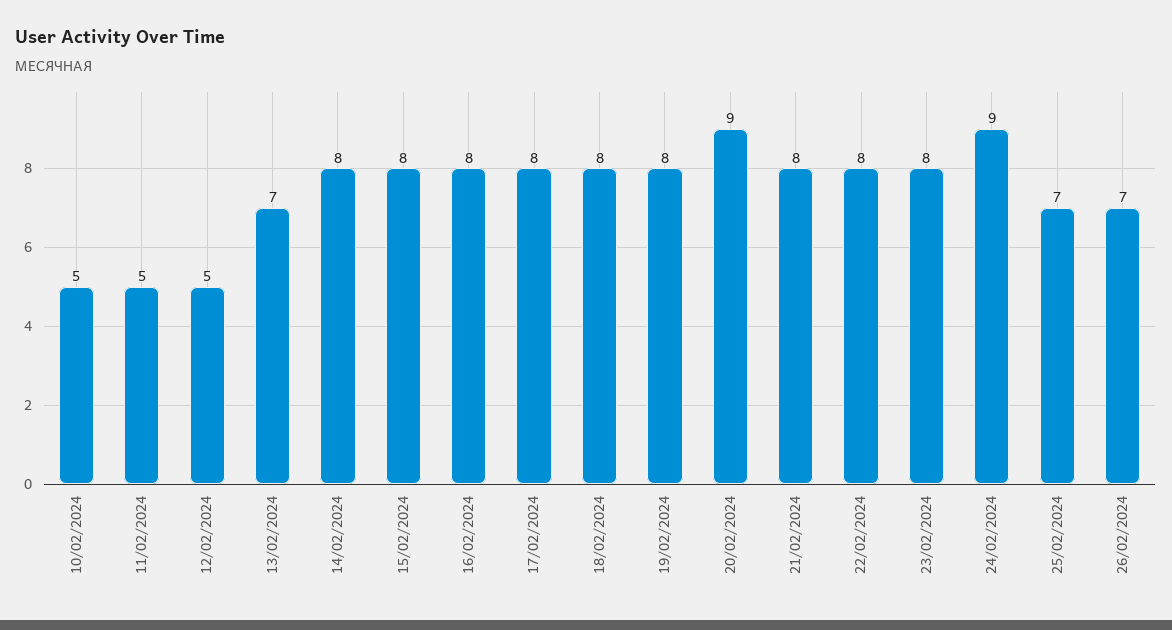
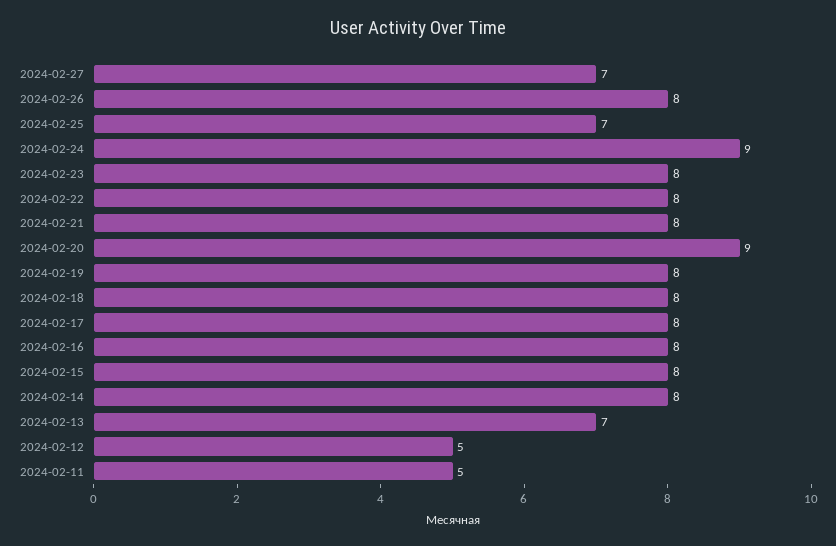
10/02/2024: 5 -> none
26/02/2024: 7 -> 8
2024-02-27: none -> 7

